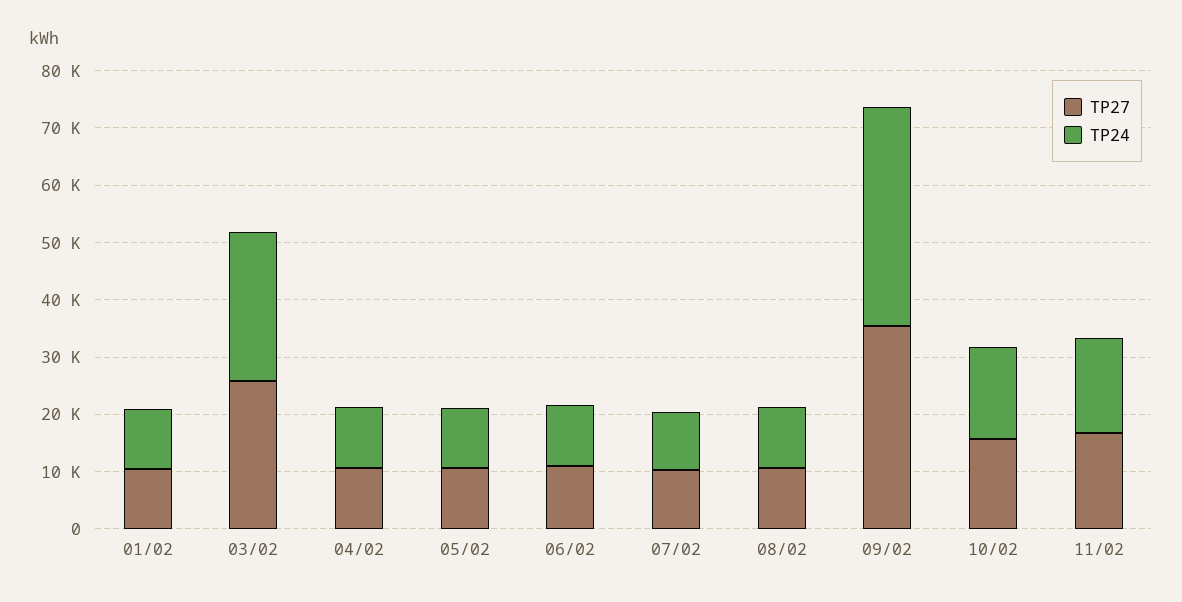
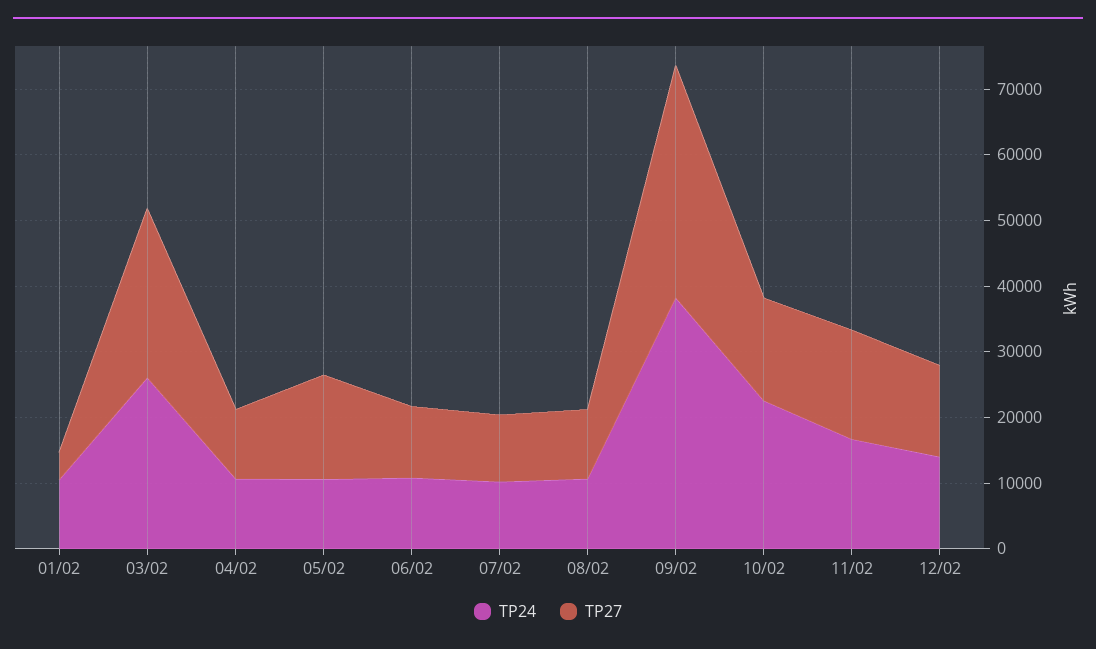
TP27, 01/02: 10000 -> 4000
TP27, 05/02: 10000 -> 16000
TP24, 10/02: 16000 -> 22000
TP24, 12/02: none -> 14000
TP27, 12/02: none -> 14000

